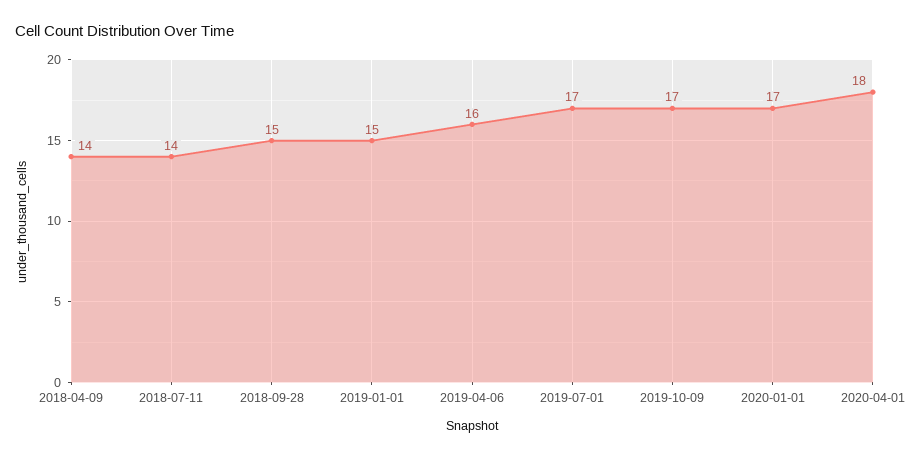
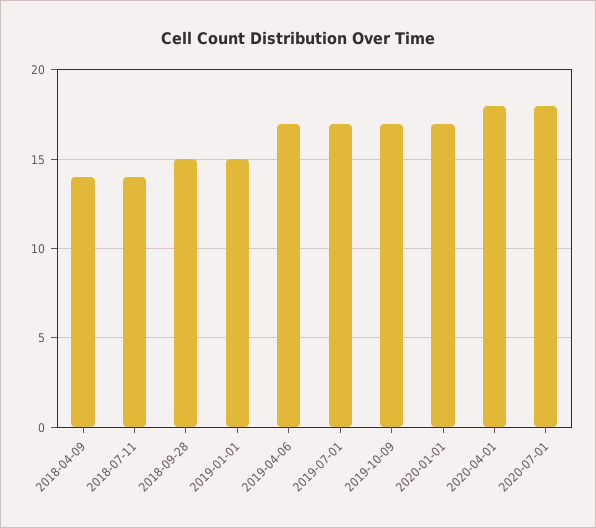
2019-04-06: 16 -> 17
2020-07-01: none -> 18

